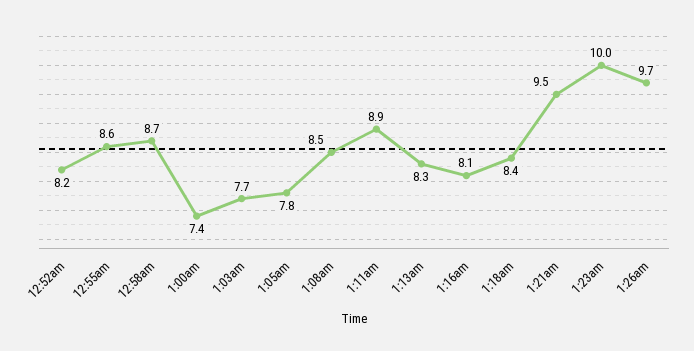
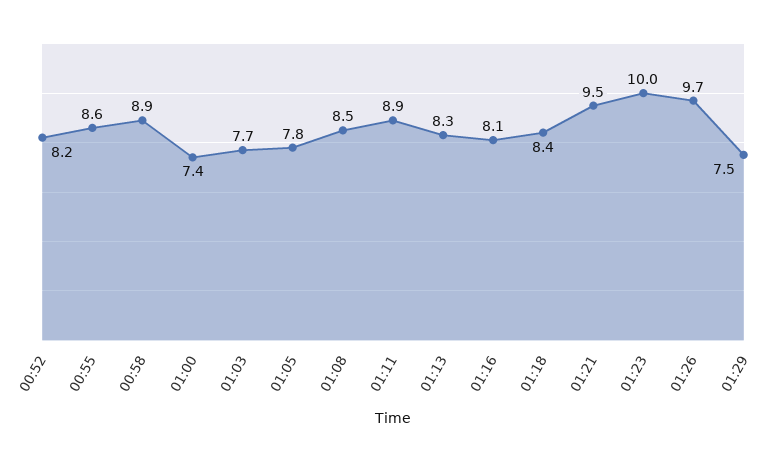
12:58am: 8.7 -> 8.9
01:29: none -> 7.5

